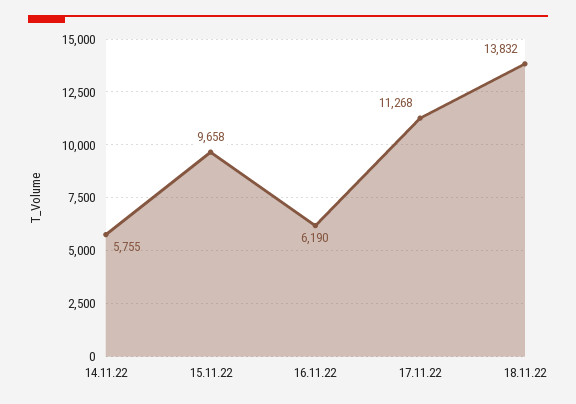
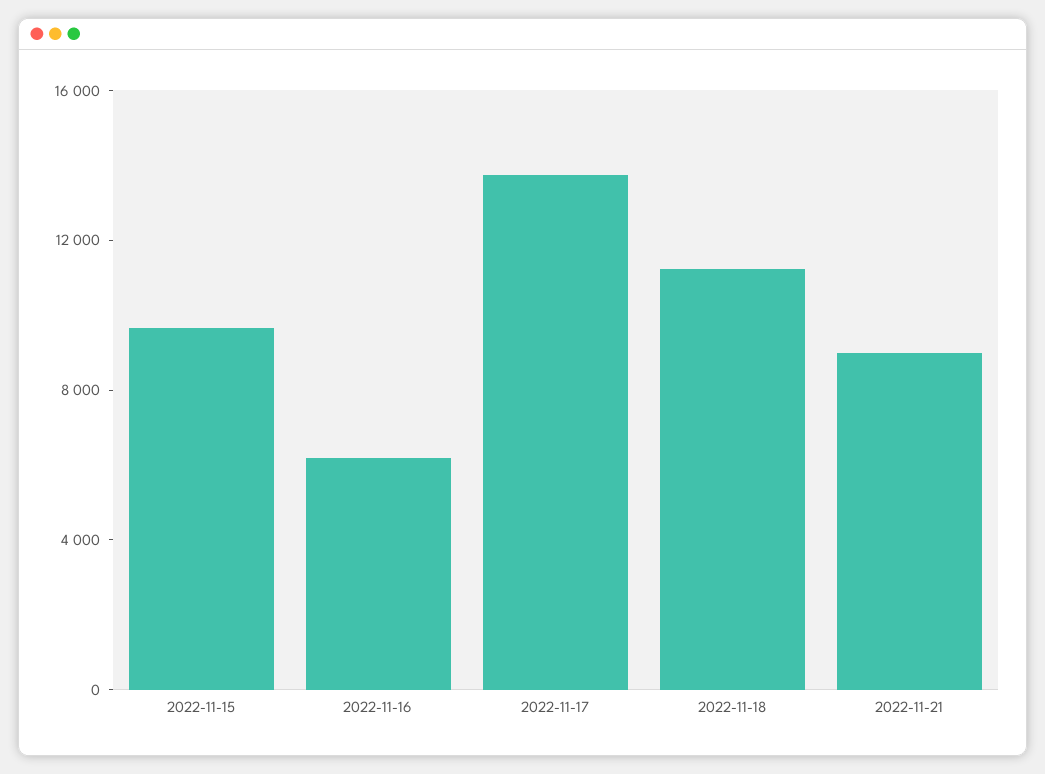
14.11.22: 5755 -> none
17.11.22: 11268 -> 14000
18.11.22: 13832 -> 11000
2022-11-21: none -> 9000

